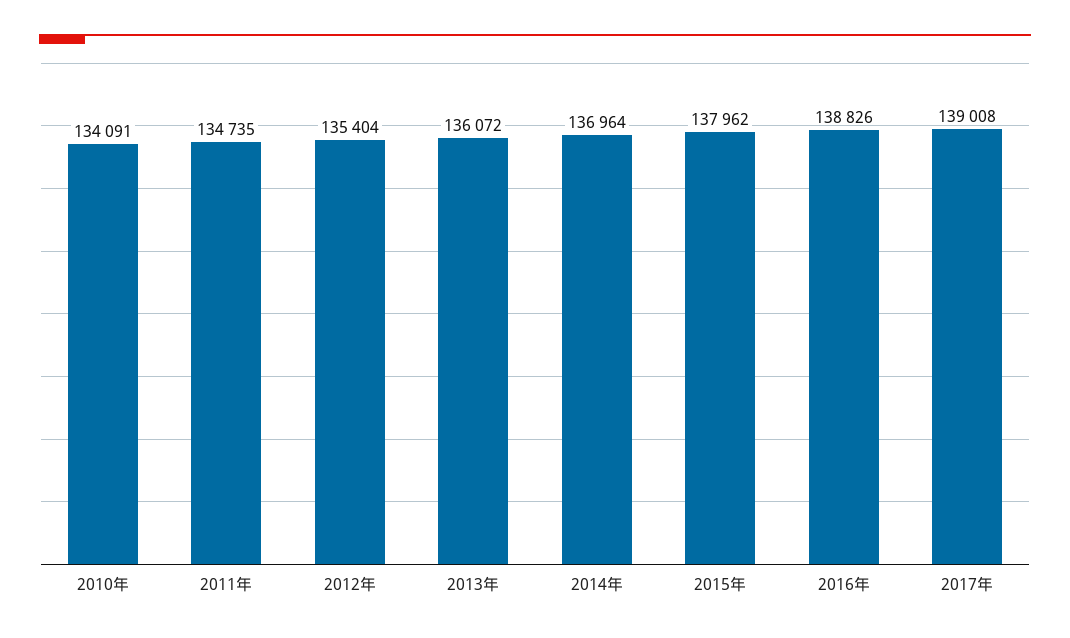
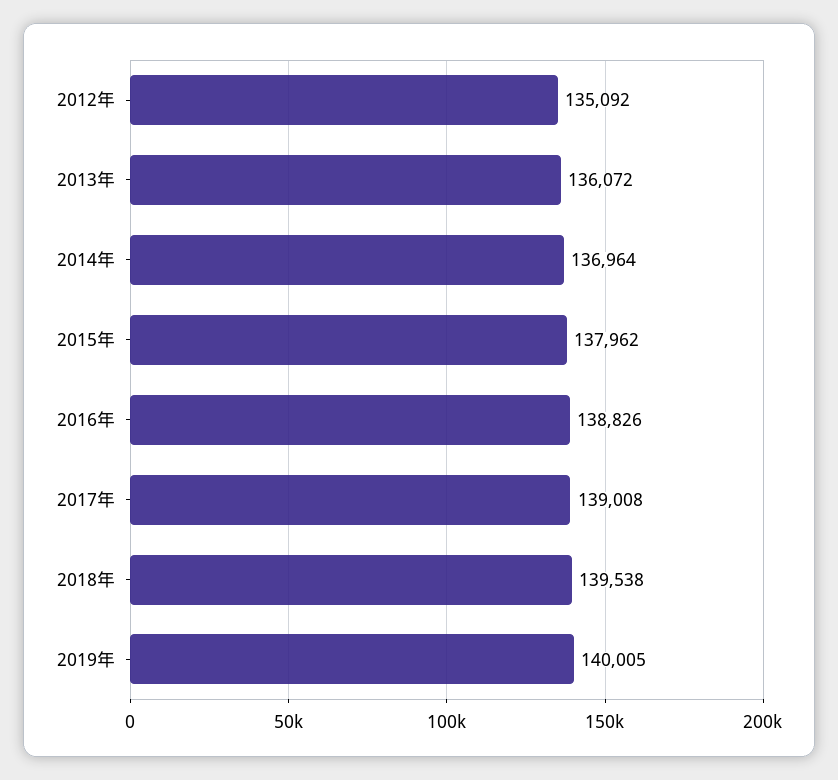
2010年: 134091 -> none
2011年: 134735 -> none
2012年: 135404 -> 135092
2018年: none -> 139538
2019年: none -> 140005

